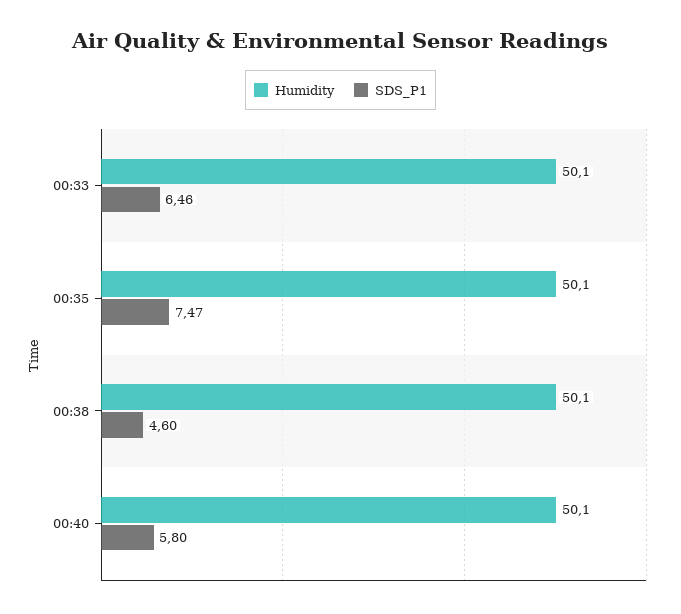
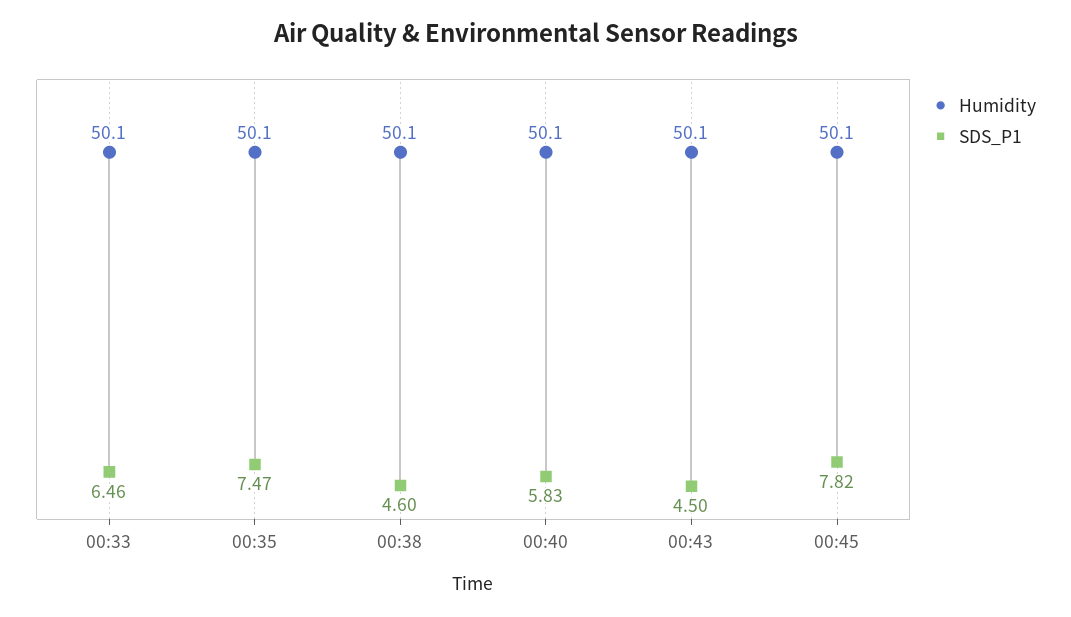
SDS_P1, 00:40: 5.8 -> 5.83
Humidity, 00:43: none -> 50.1
SDS_P1, 00:43: none -> 4.5
Humidity, 00:45: none -> 50.1
SDS_P1, 00:45: none -> 7.82

